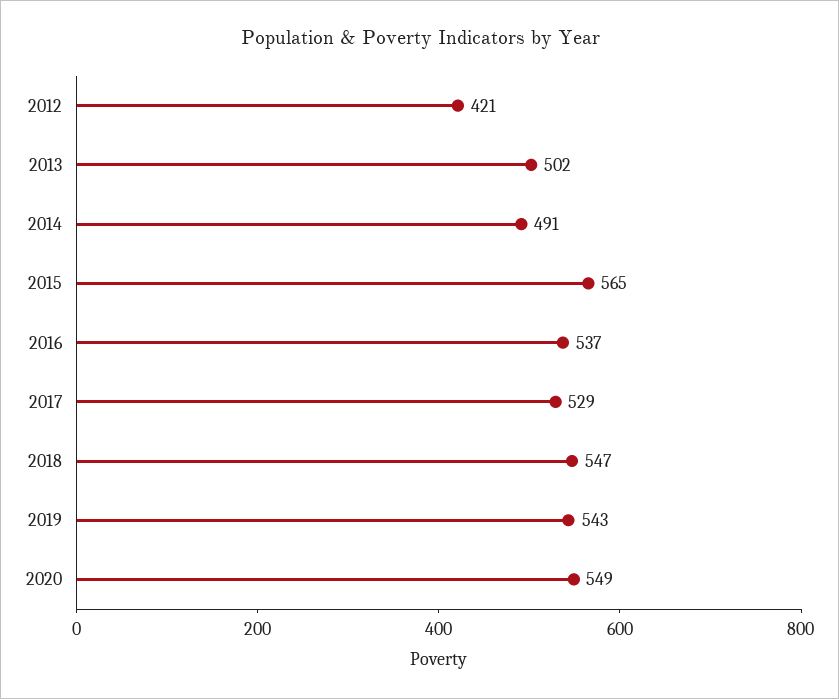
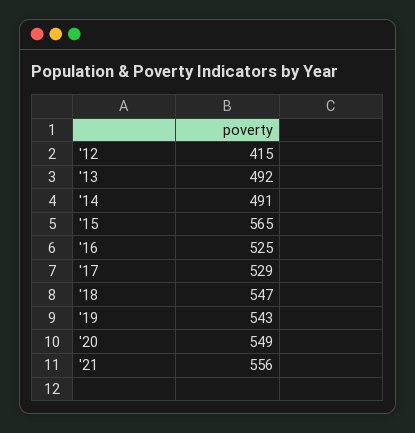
2012: 421 -> 415
2013: 502 -> 492
2016: 537 -> 525
'21: none -> 556

